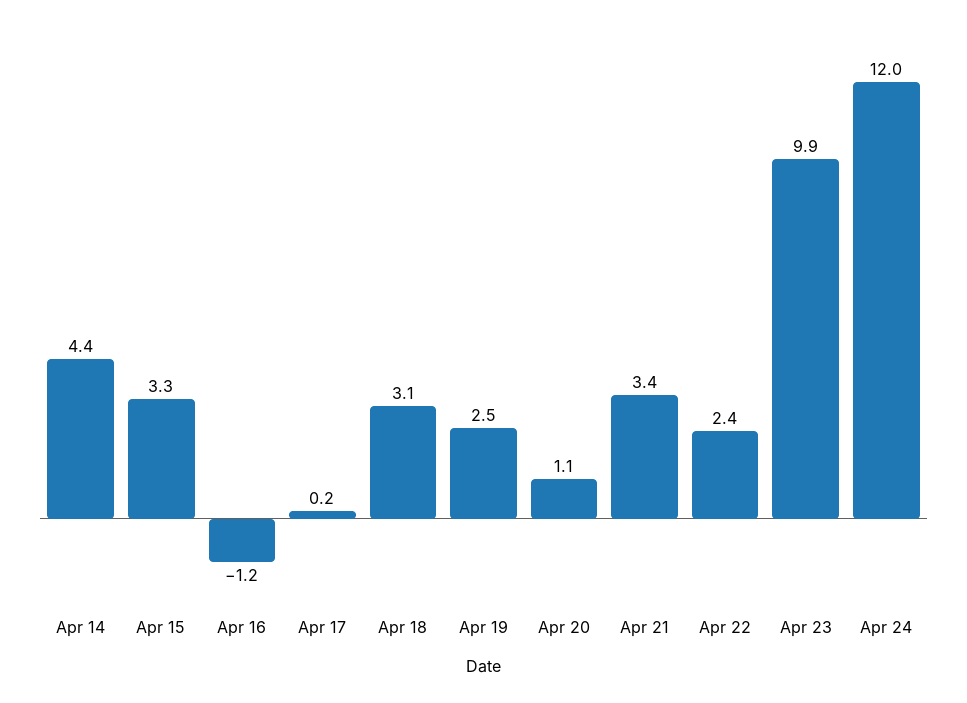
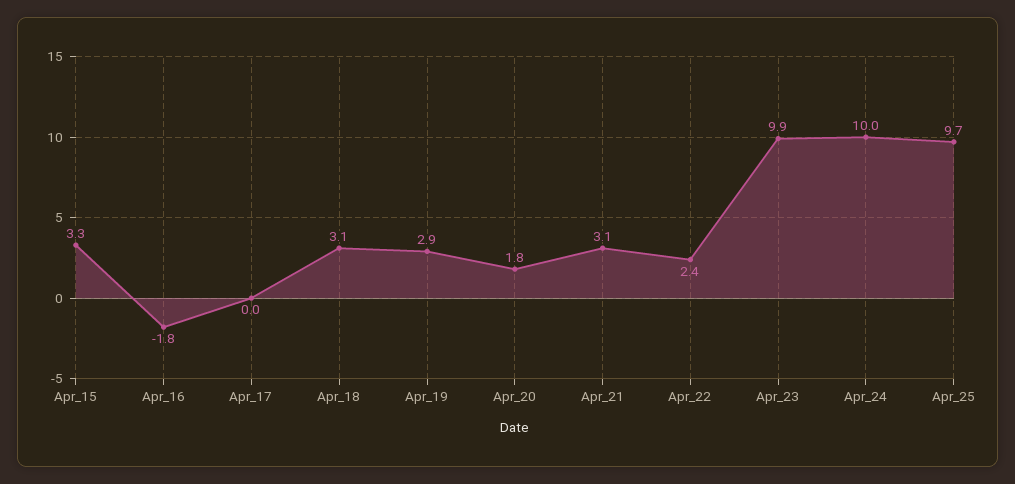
Apr 14: 4.4 -> none
Apr 16: -1.2 -> -1.8
Apr 17: 0.2 -> 0
Apr 19: 2.5 -> 2.9
Apr 20: 1.1 -> 1.8
Apr 21: 3.4 -> 3.1
Apr 24: 12 -> 10
Apr_25: none -> 9.7

